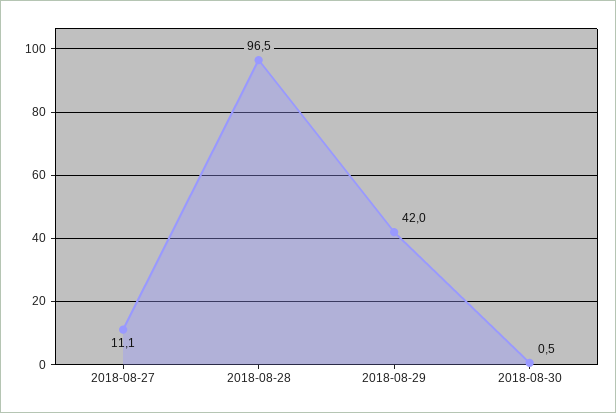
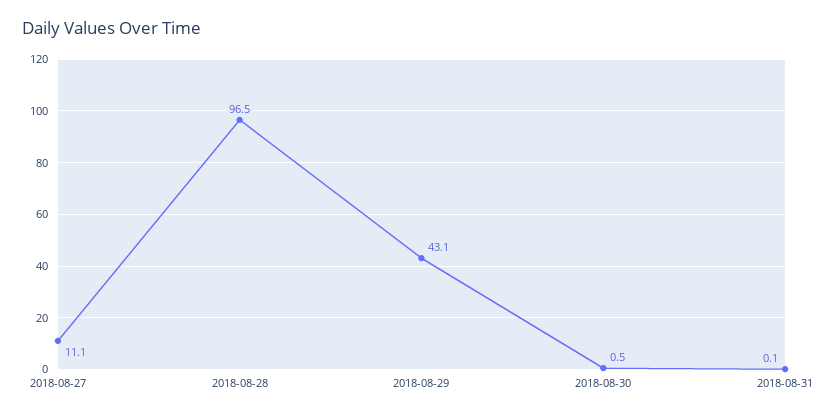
2018-08-29: 42 -> 43.1
2018-08-31: none -> 0.1

